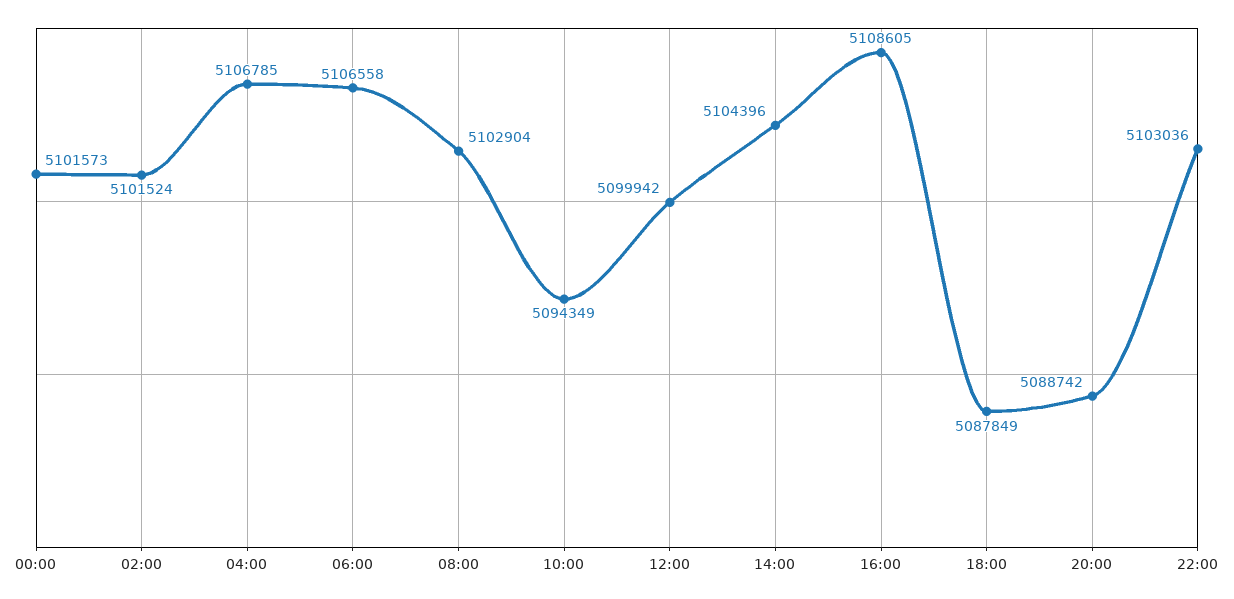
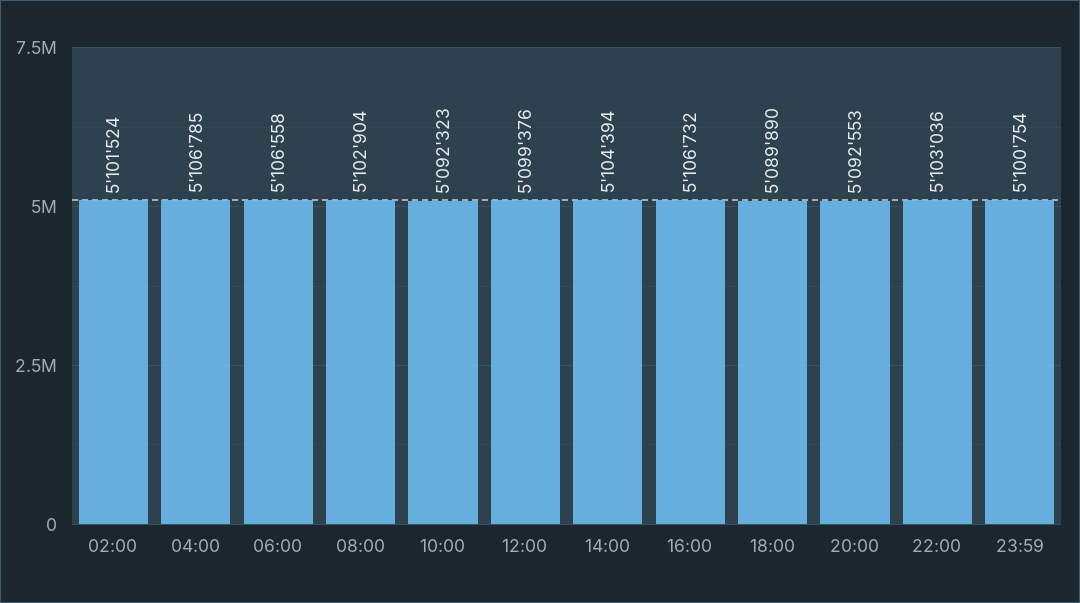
00:00: 5101573 -> none
10:00: 5094349 -> 5092323
12:00: 5099942 -> 5099376
14:00: 5104396 -> 5104394
16:00: 5108605 -> 5106732
18:00: 5087849 -> 5089890
20:00: 5088742 -> 5092553
23:59: none -> 5100754

